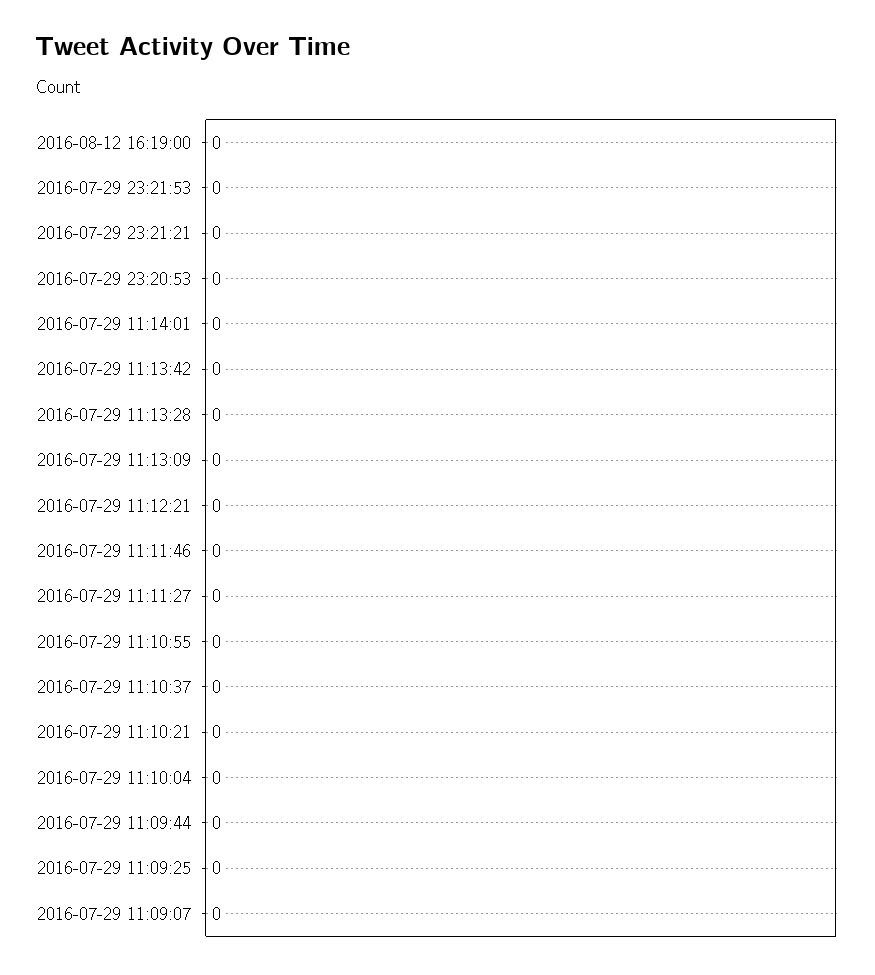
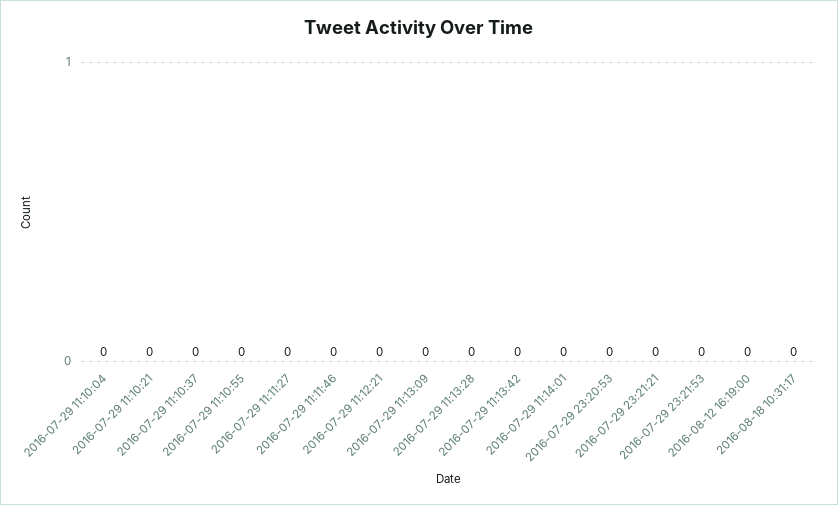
2016-07-29 11:09:44: 0 -> none
2016-07-29 11:09:25: 0 -> none
2016-07-29 11:09:07: 0 -> none
2016-08-18 10:31:17: none -> 0

